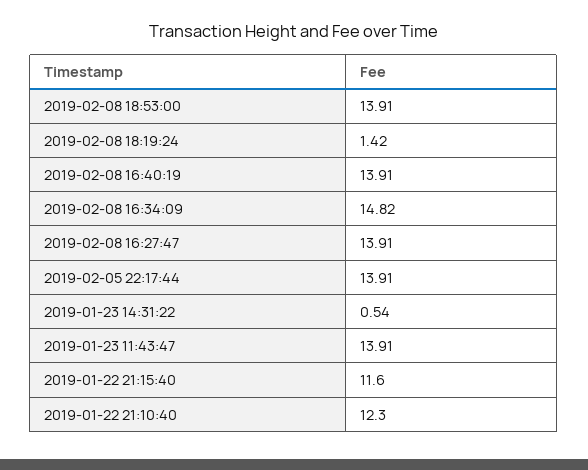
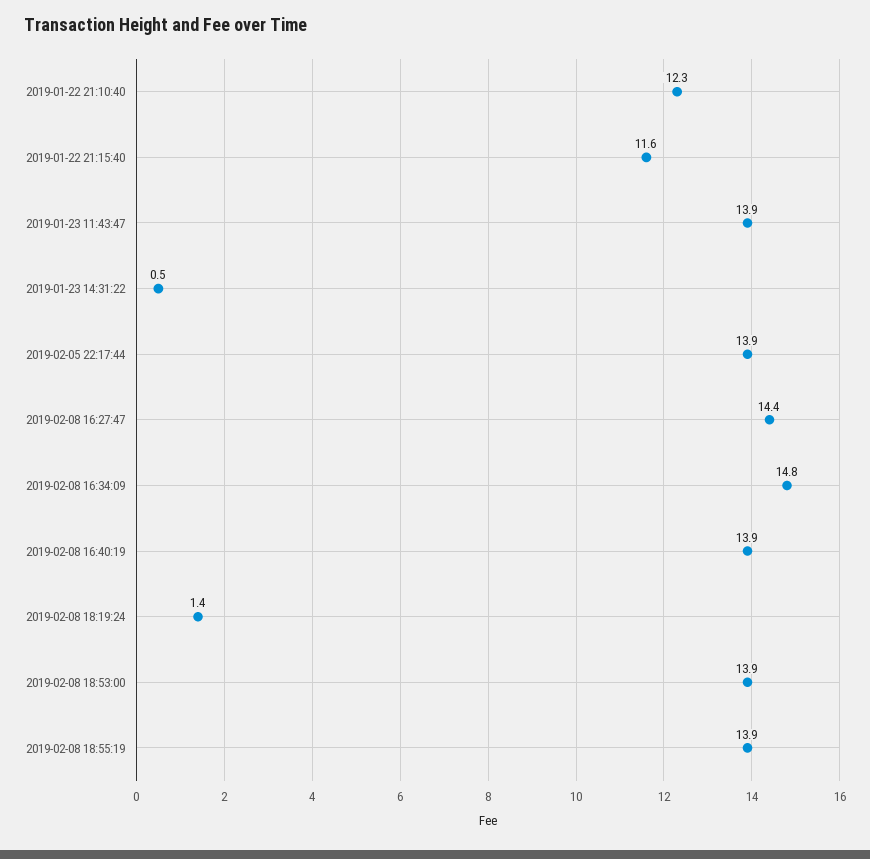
2019-02-08 16:27:47: 13.91 -> 14.4
2019-02-08 18:55:19: none -> 13.9

